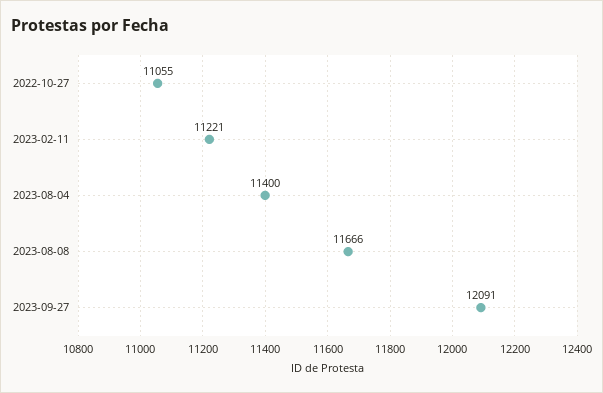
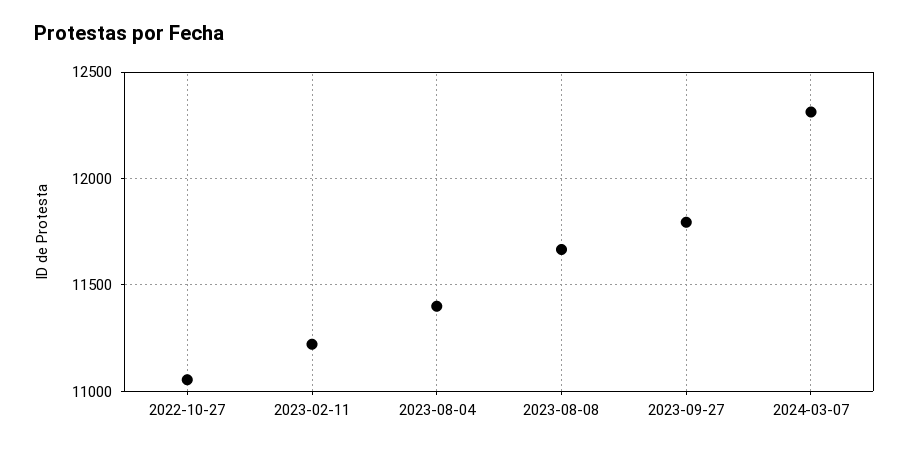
2023-09-27: 12091 -> 11800
2024-03-07: none -> 12300

